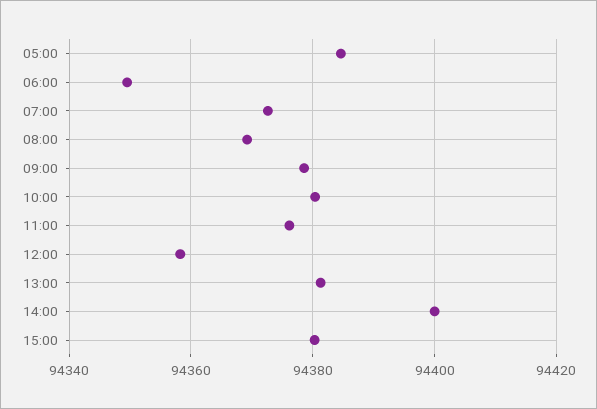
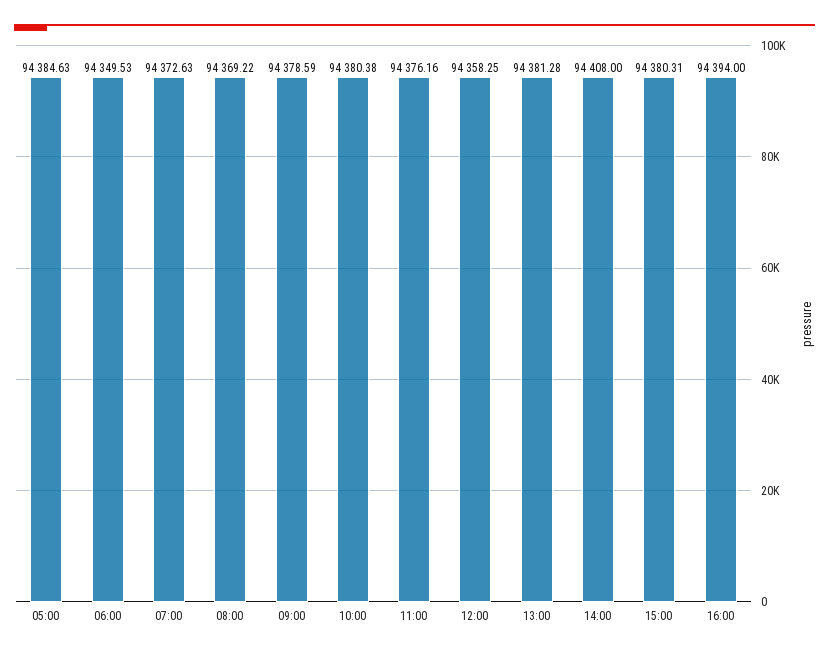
14:00: 94400 -> 94408
16:00: none -> 94394

